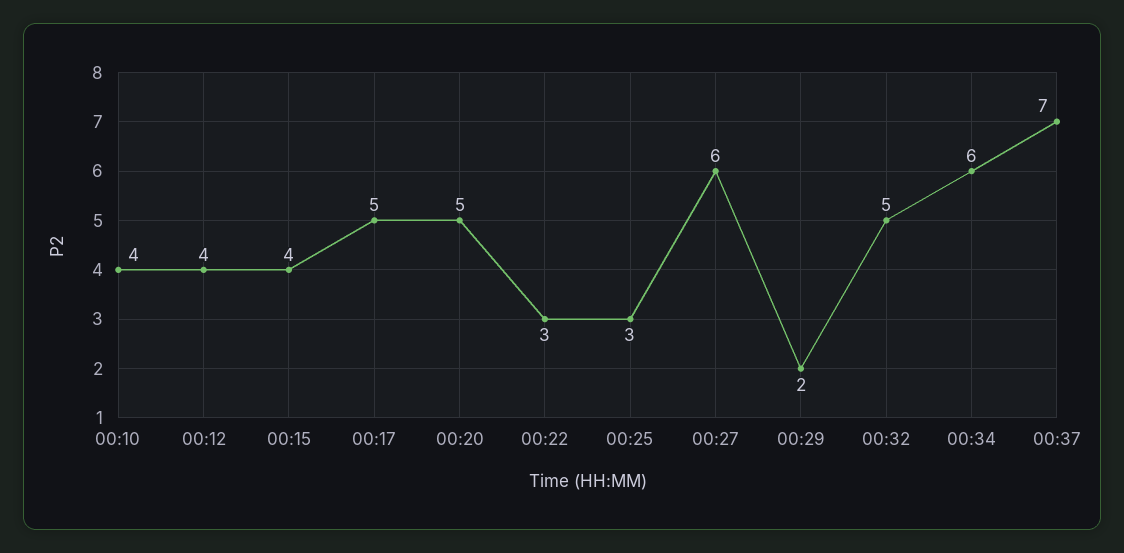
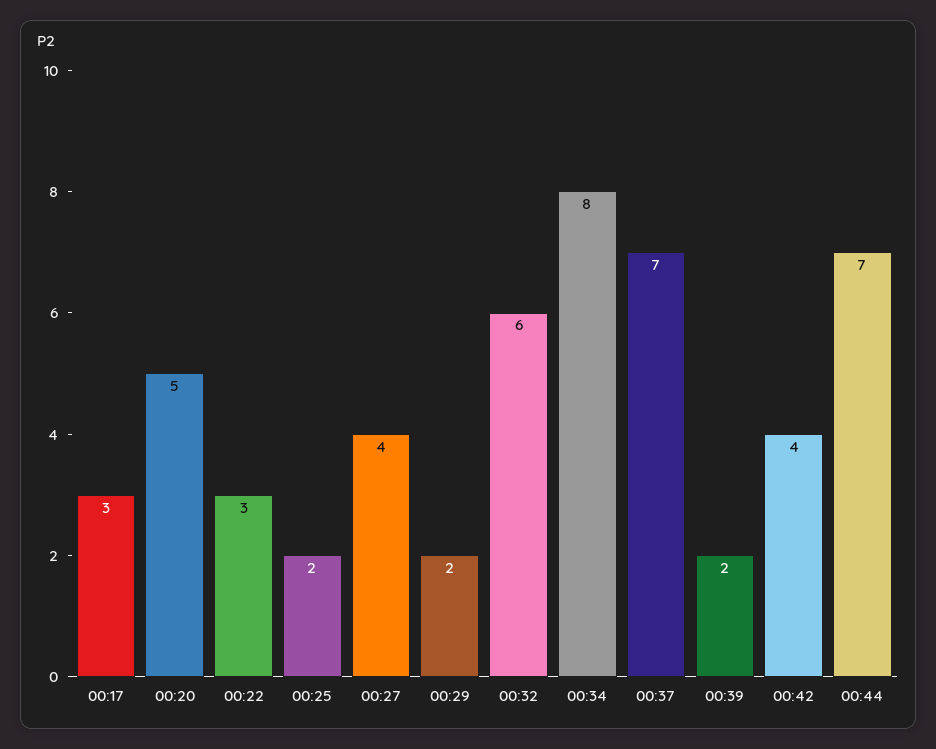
00:10: 4 -> none
00:12: 4 -> none
00:15: 4 -> none
00:17: 5 -> 3
00:25: 3 -> 2
00:27: 6 -> 4
00:32: 5 -> 6
00:34: 6 -> 8
00:39: none -> 2
00:42: none -> 4
00:44: none -> 7

